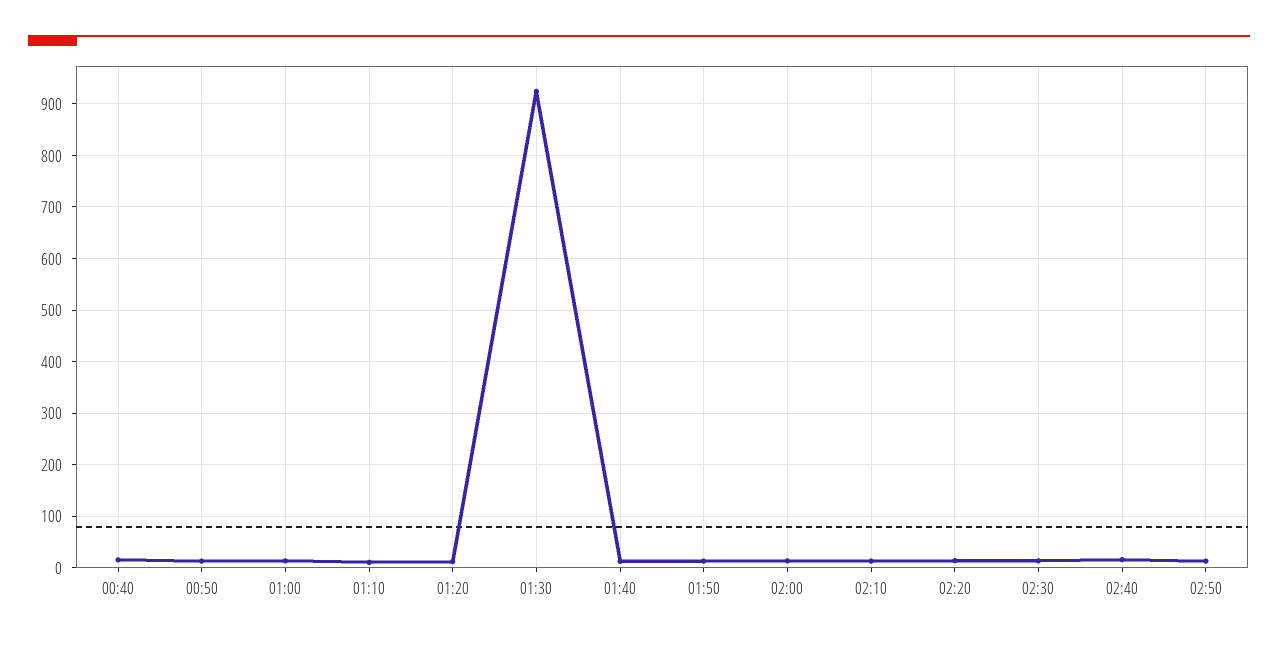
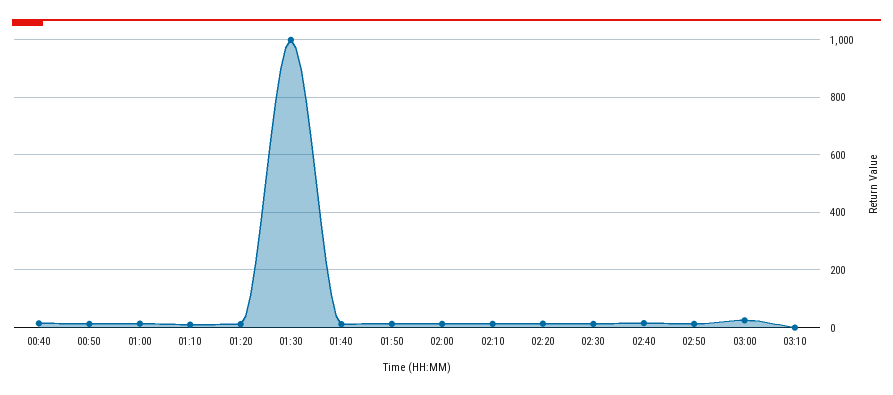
01:30: 920 -> 1000
03:00: none -> 25
03:10: none -> 0

